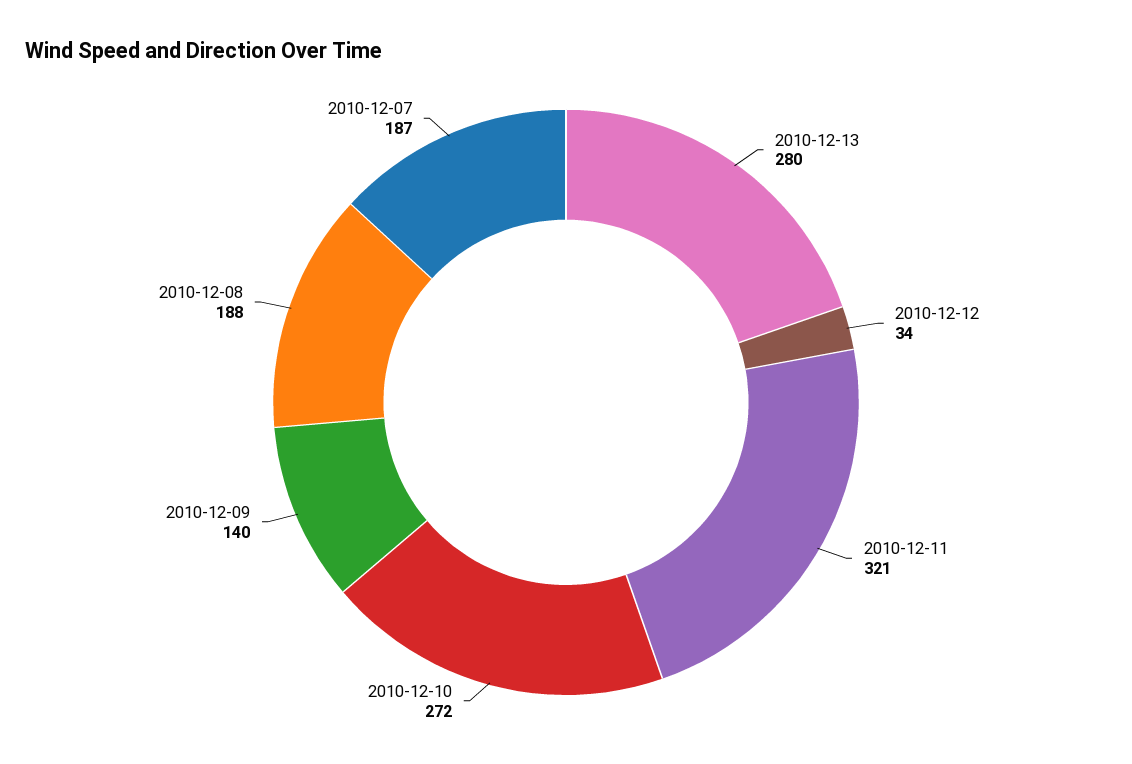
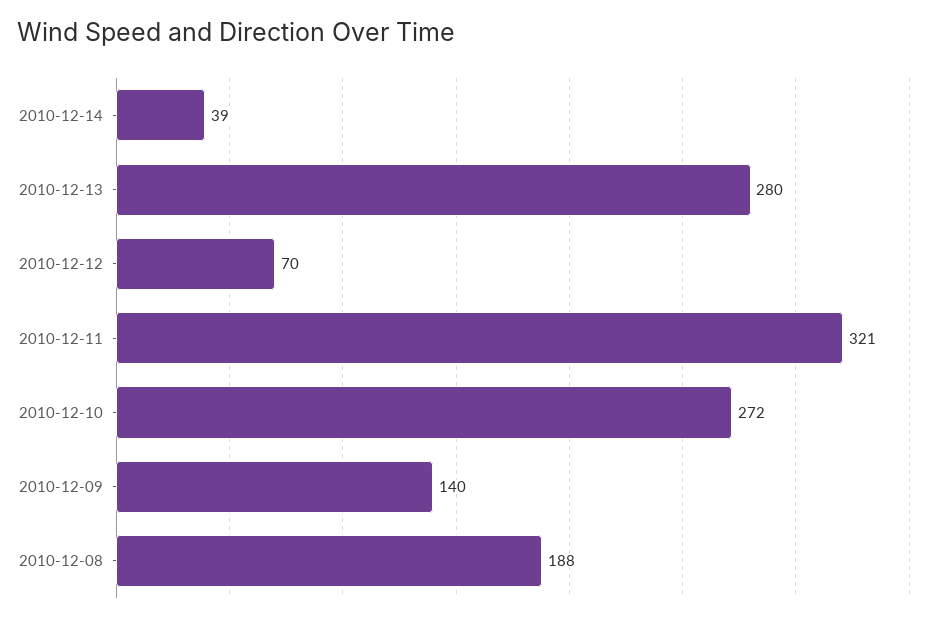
2010-12-12: 34 -> 70
2010-12-07: 187 -> none
2010-12-14: none -> 39

